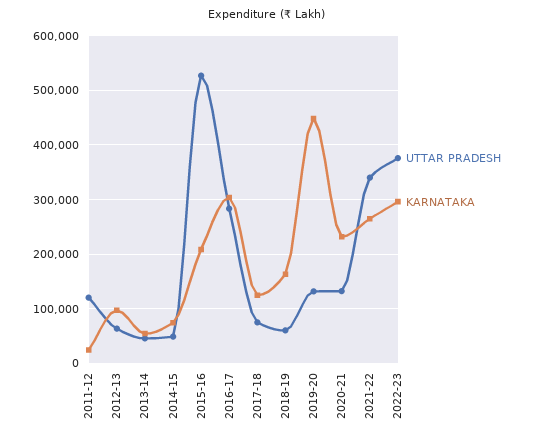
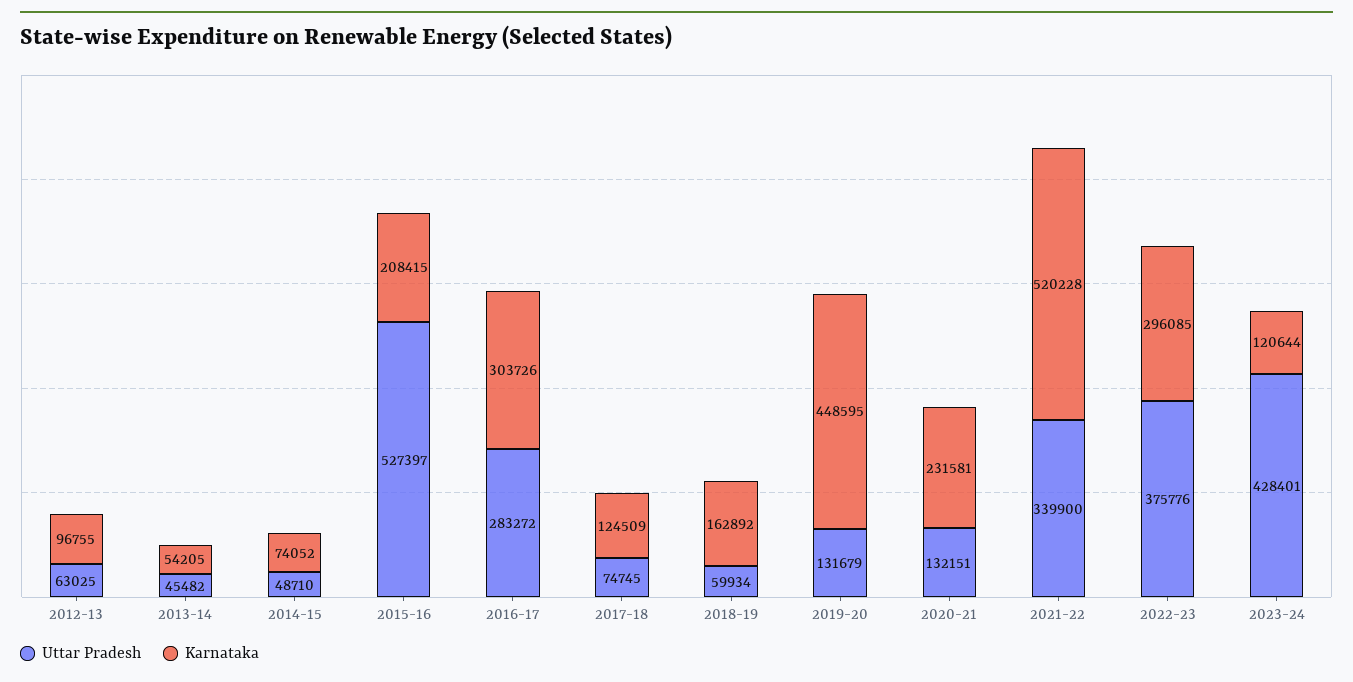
UTTAR PRADESH, 2011-12: 120000 -> none
KARNATAKA, 2011-12: 20000 -> none
KARNATAKA, 2021-22: 260000 -> 520228
UTTAR PRADESH, 2023-24: none -> 428401
KARNATAKA, 2023-24: none -> 120644

